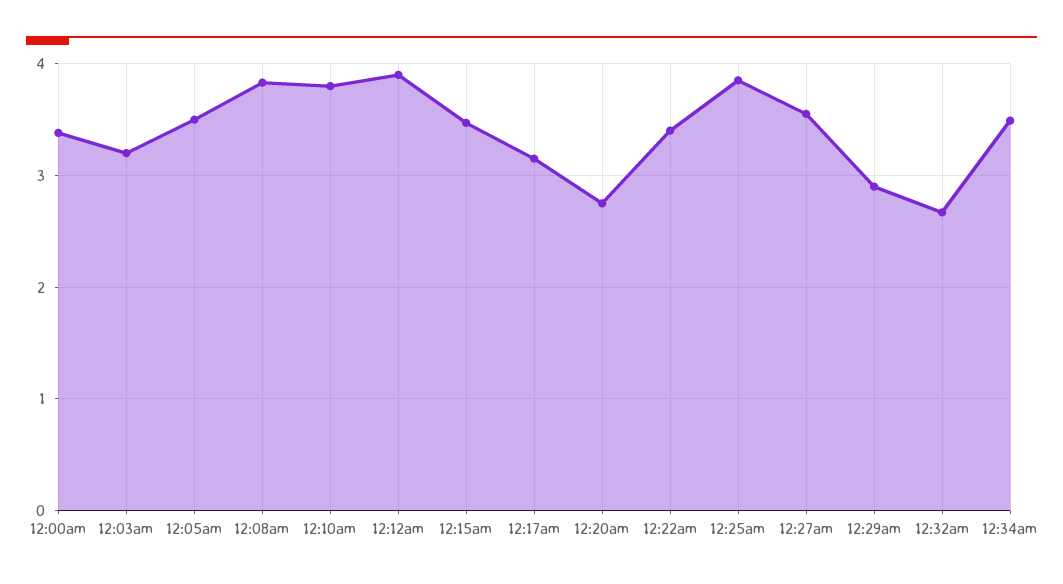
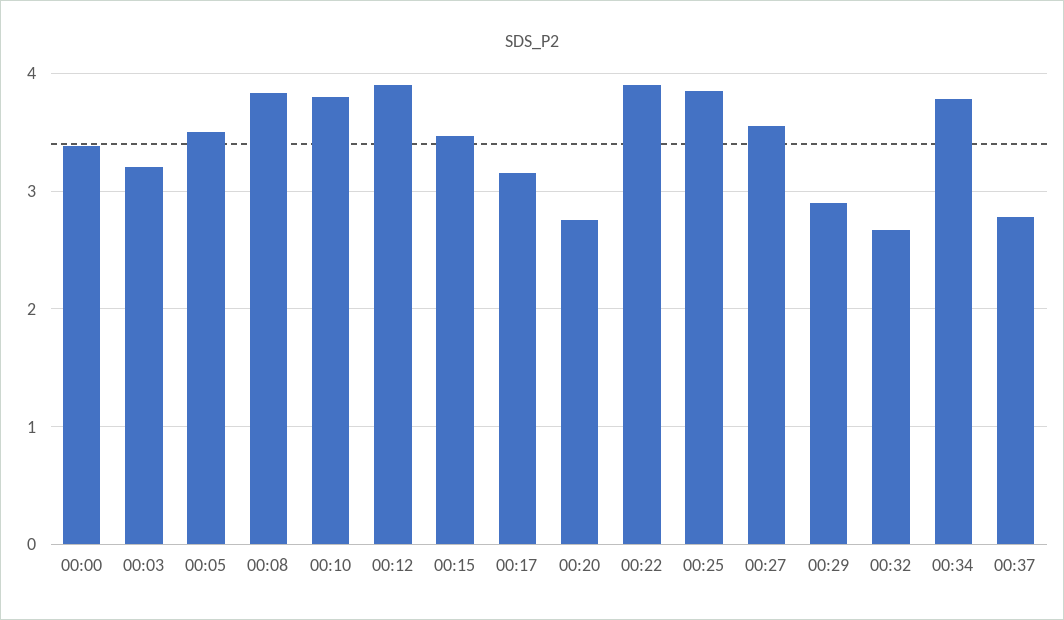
12:22am: 3.4 -> 3.9
12:34am: 3.5 -> 3.8
00:37: none -> 2.8

